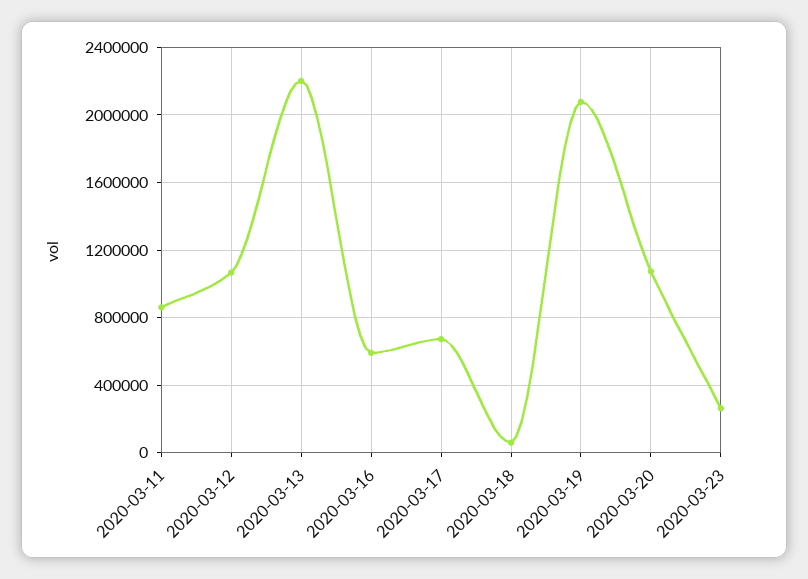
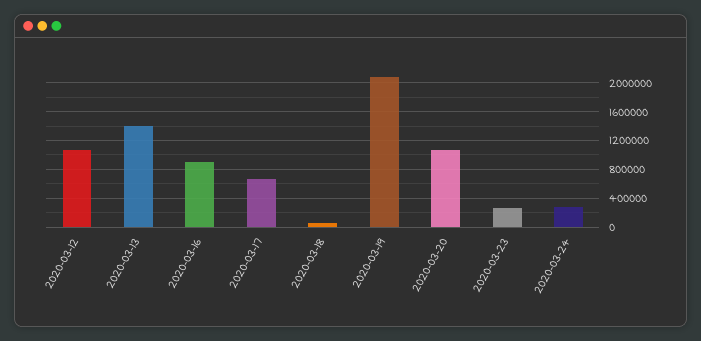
2020-03-11: 850000 -> none
2020-03-13: 2200000 -> 1400000
2020-03-16: 600000 -> 900000
2020-03-24: none -> 300000

